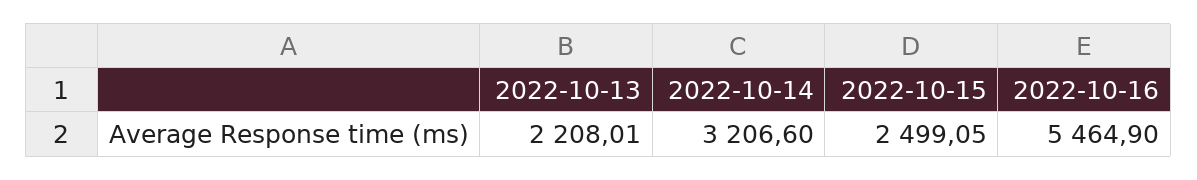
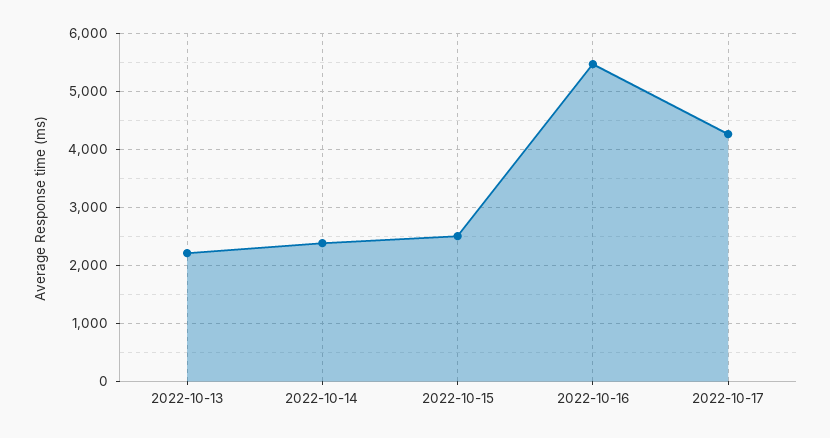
2022-10-14: 3206.6 -> 2400
2022-10-17: none -> 4200

